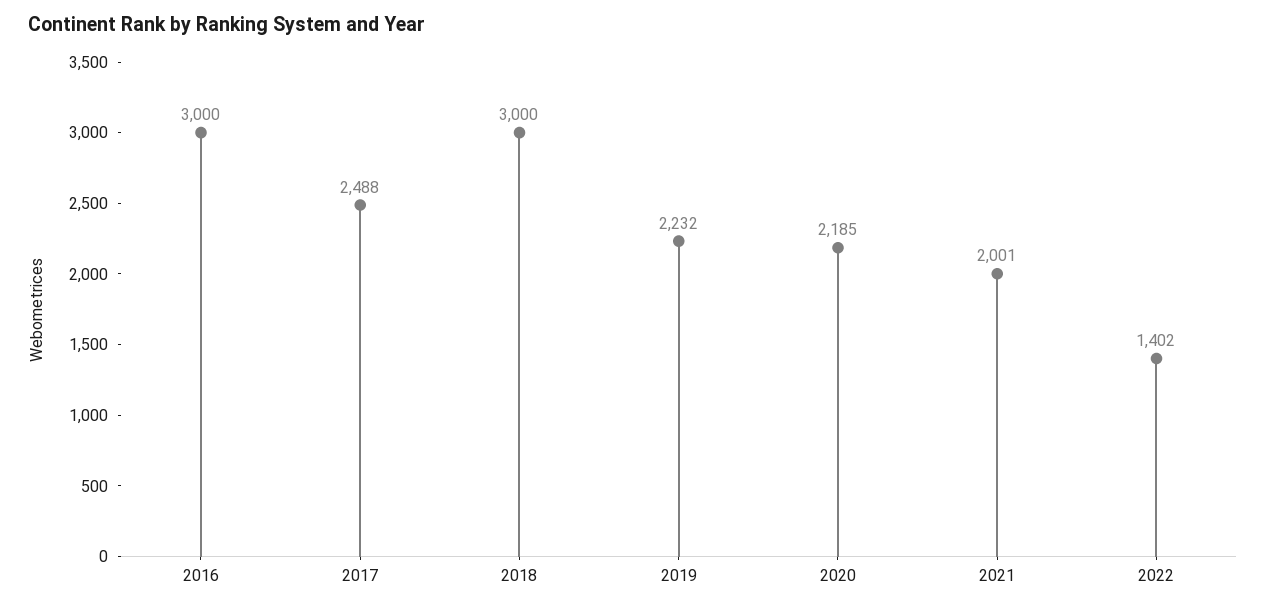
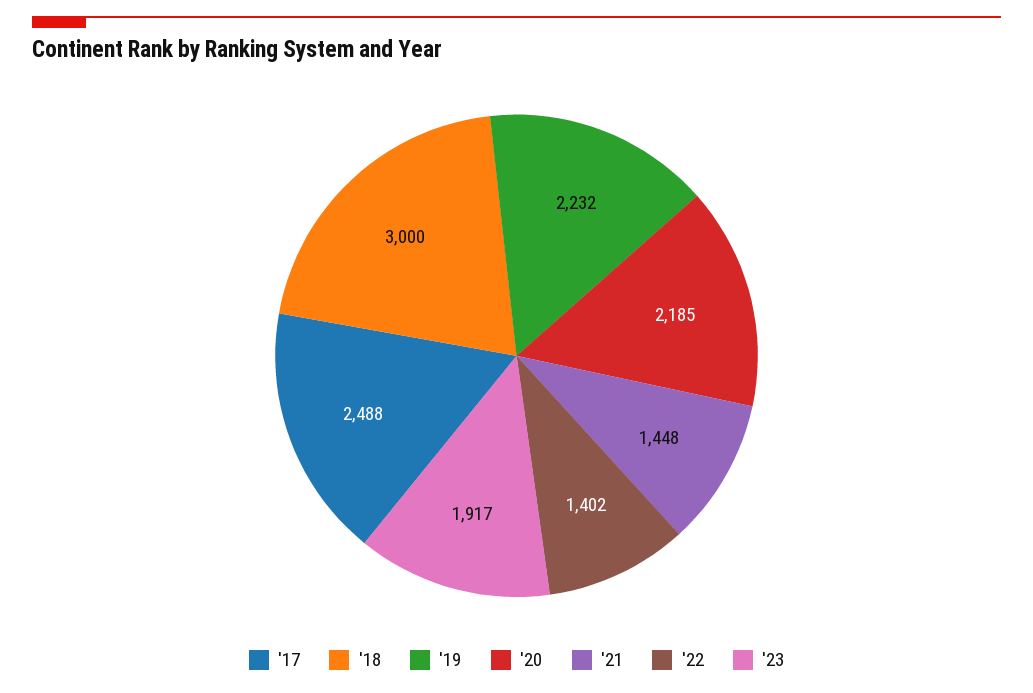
2016: 3000 -> none
2021: 2001 -> 1448
'23: none -> 1917

